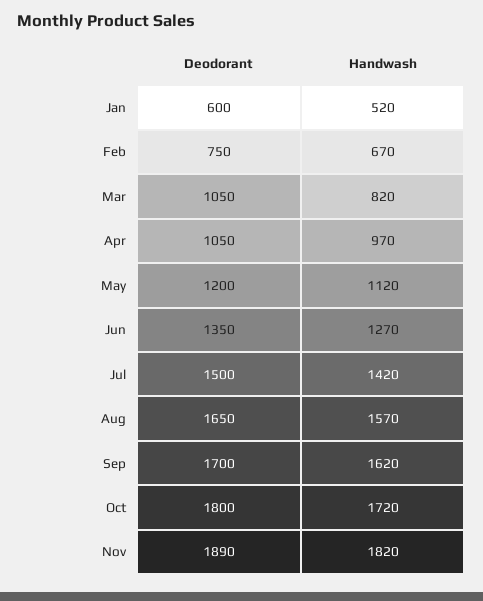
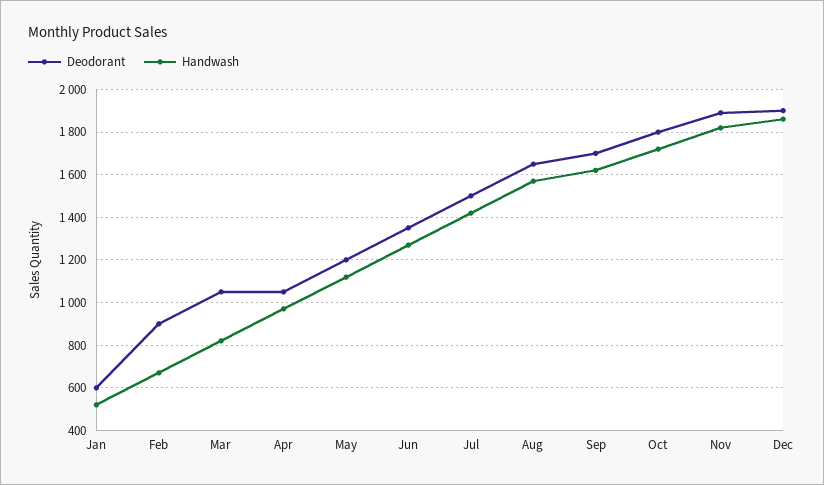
Deodorant, Feb: 750 -> 900
Deodorant, Dec: none -> 1900
Handwash, Dec: none -> 1850

